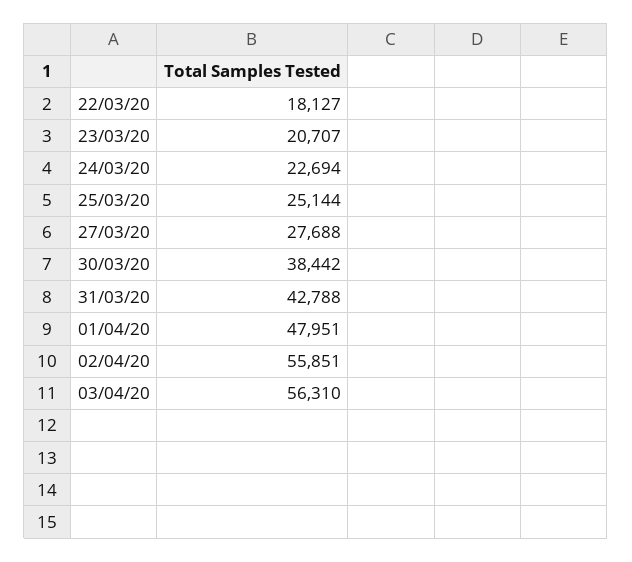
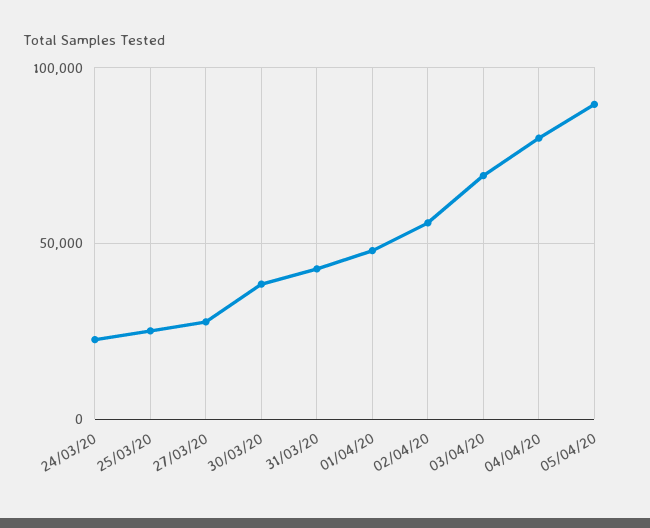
22/03/20: 18127 -> none
23/03/20: 20707 -> none
03/04/20: 56310 -> 70000
04/04/20: none -> 80000
05/04/20: none -> 90000

